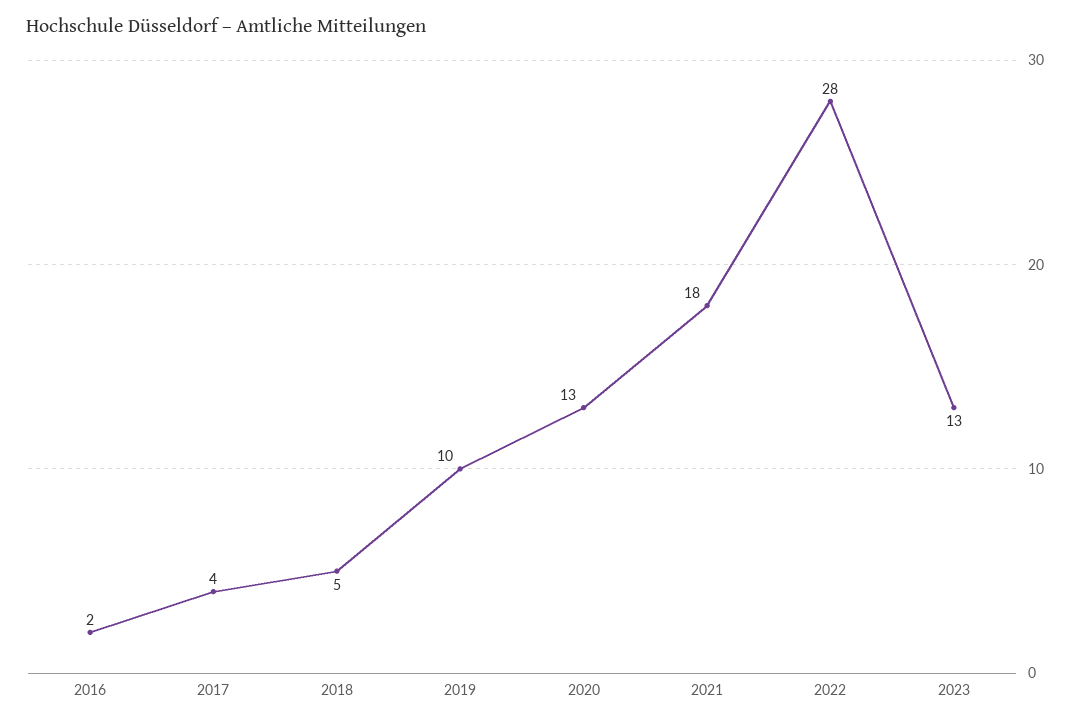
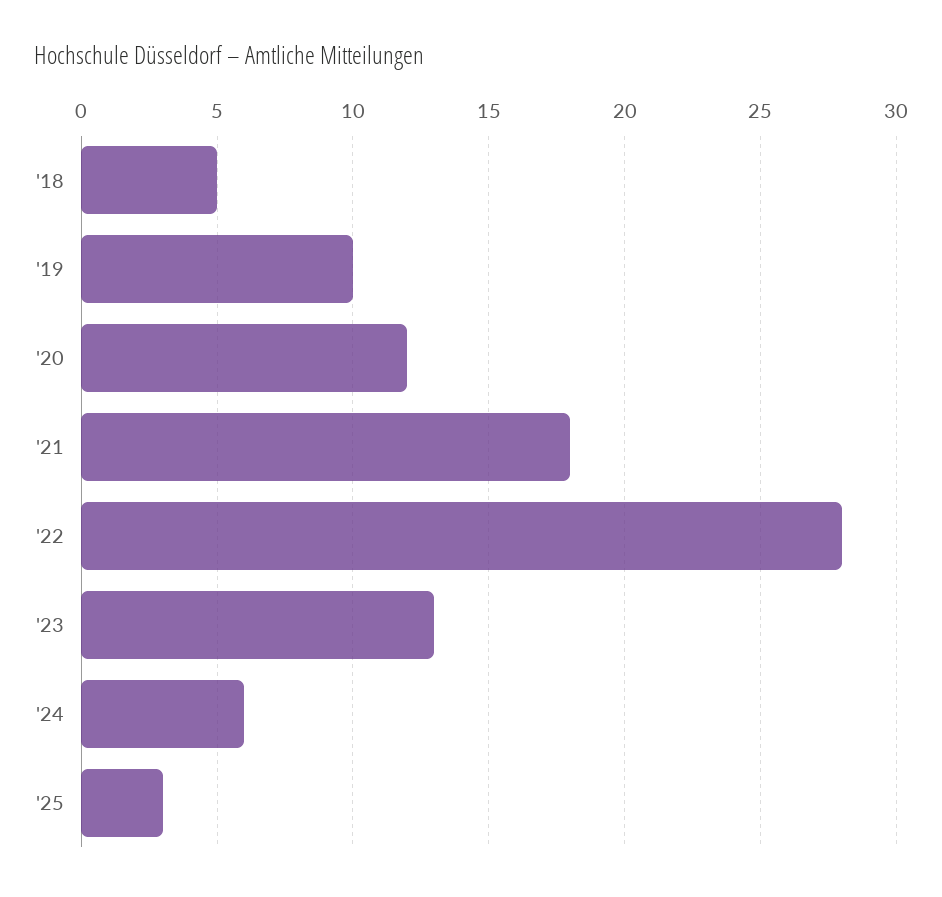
2016: 2 -> none
2017: 4 -> none
2020: 13 -> 12
'24: none -> 6
'25: none -> 3

